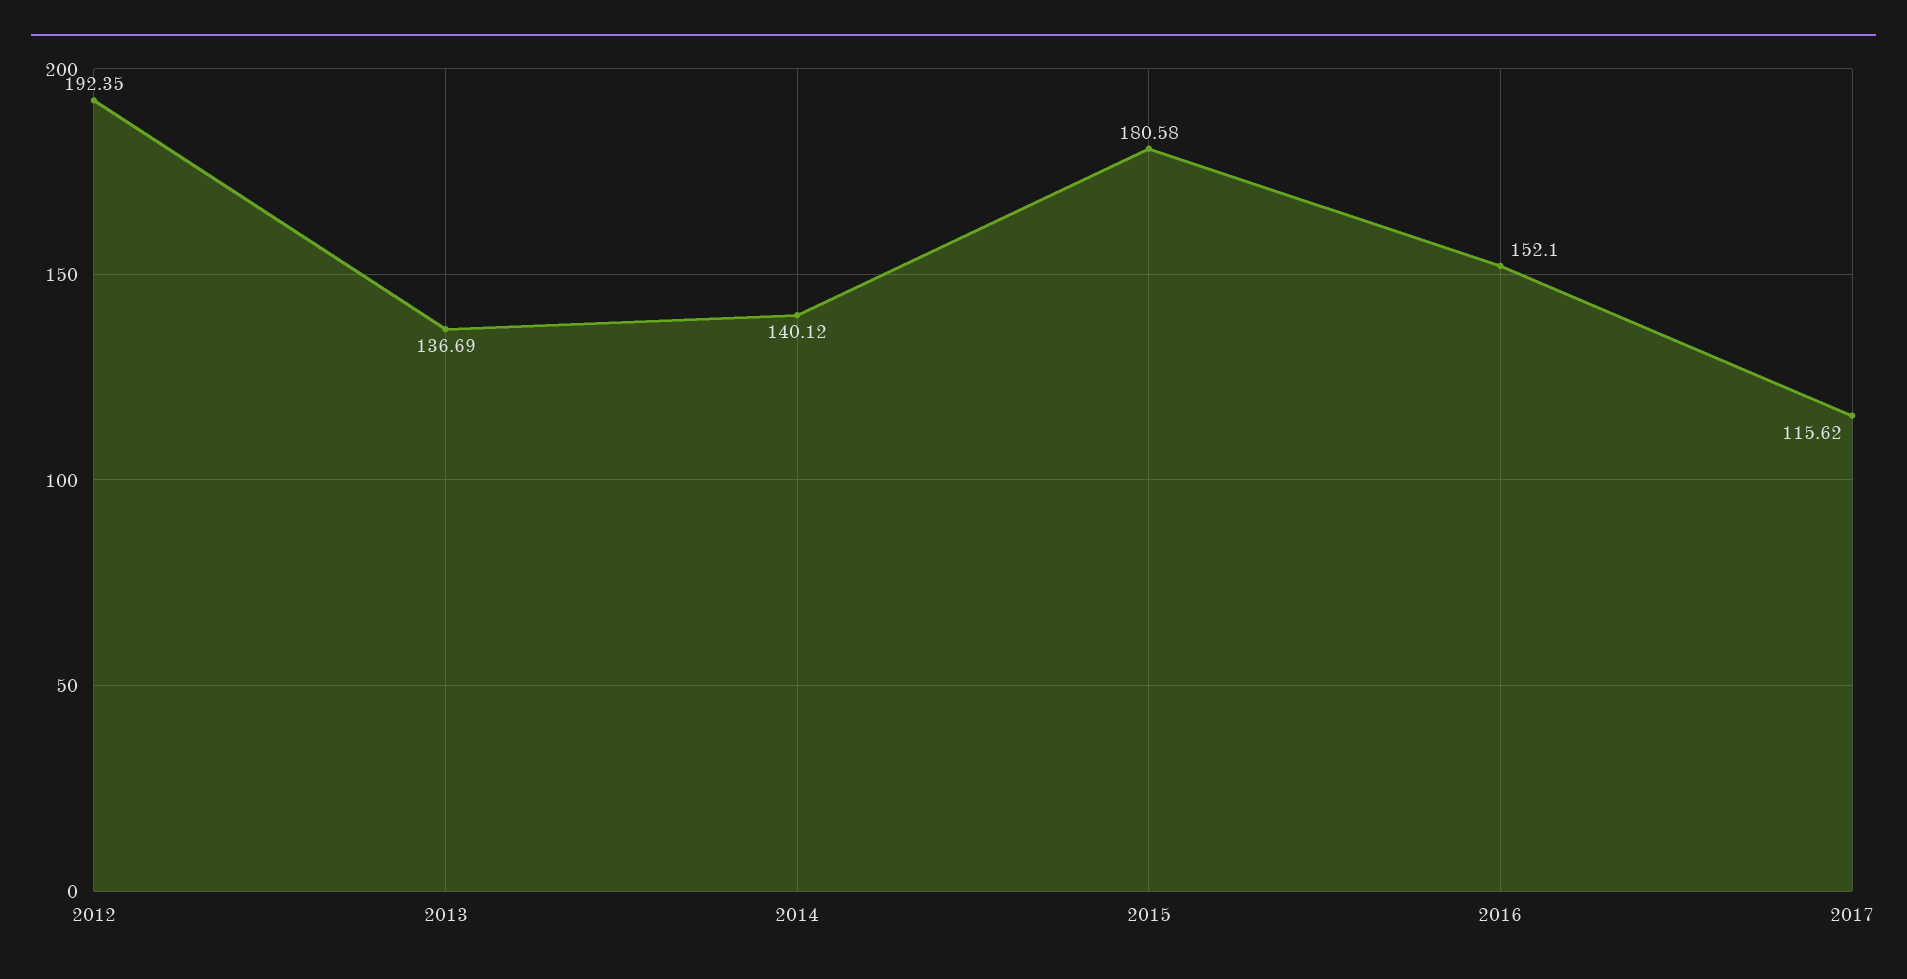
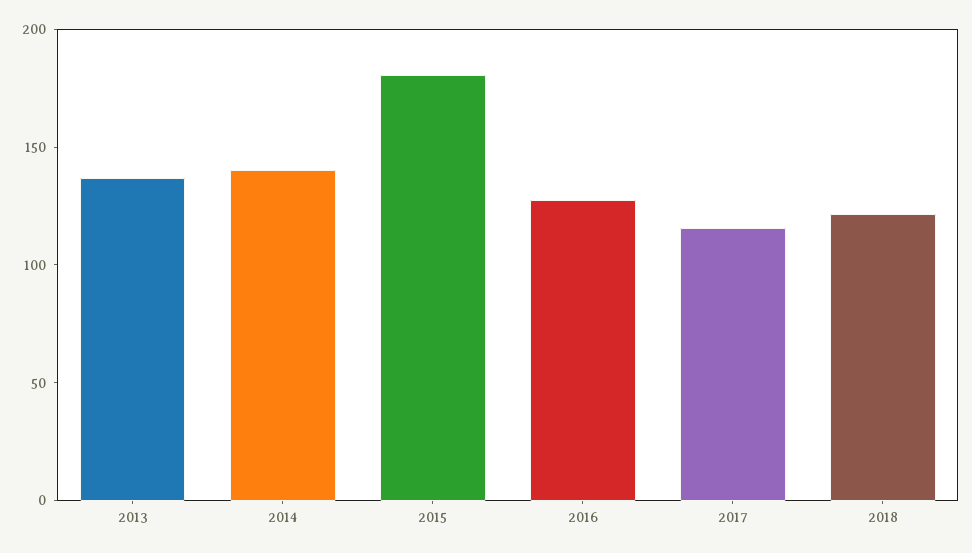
2012: 192.35 -> none
2016: 152.1 -> 130
2018: none -> 120

